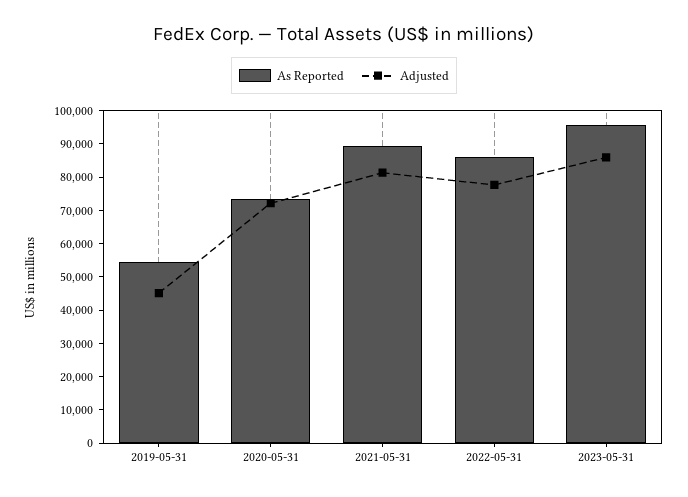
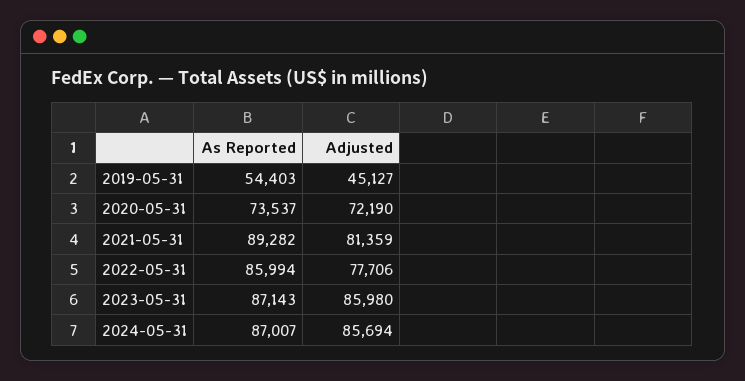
As Reported, 2023-05-31: 95000 -> 87143
As Reported, 2024-05-31: none -> 87007
Adjusted, 2024-05-31: none -> 85694

